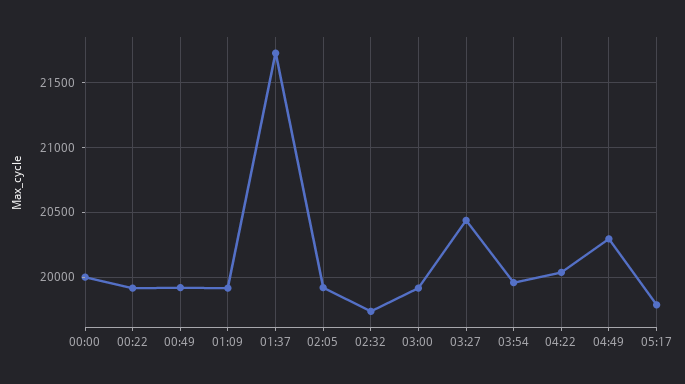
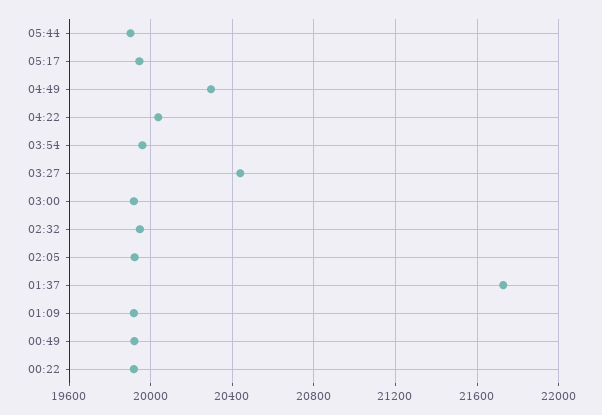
00:00: 20000 -> none
02:32: 19750 -> 19950
05:17: 19800 -> 19950
05:44: none -> 19900

